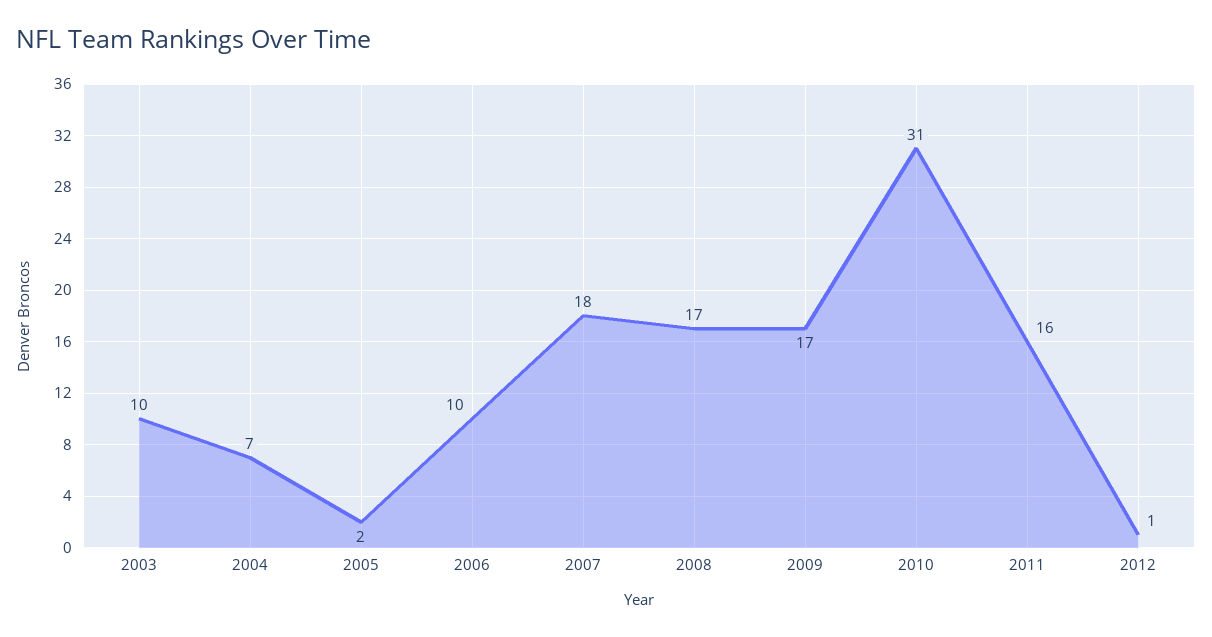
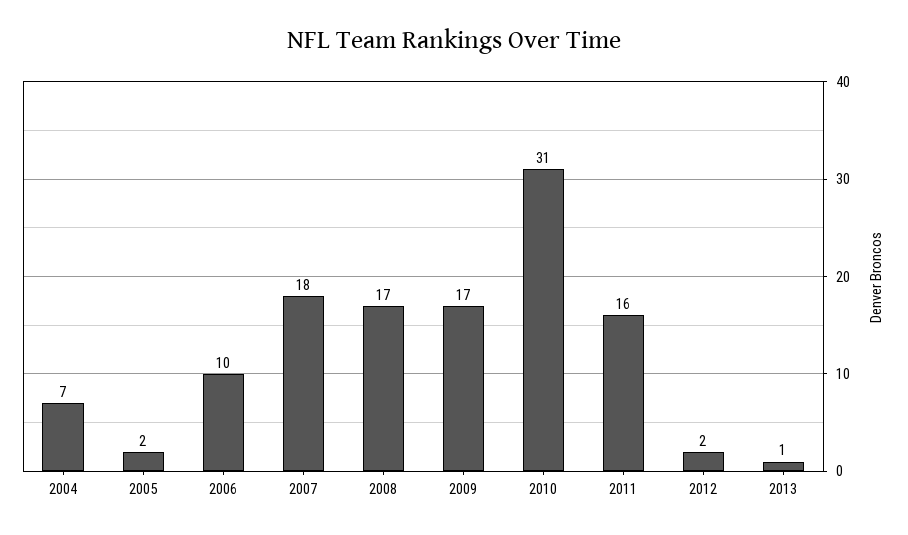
2003: 10 -> none
2012: 1 -> 2
2013: none -> 1

